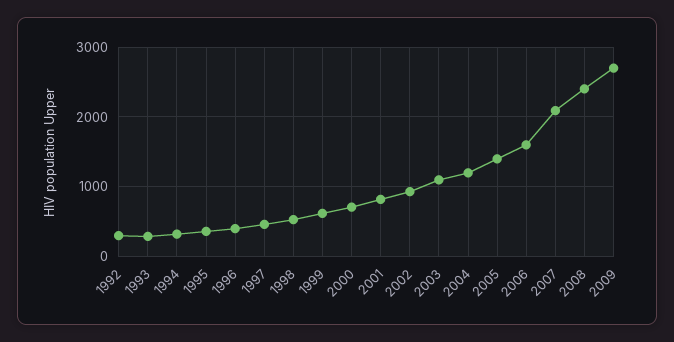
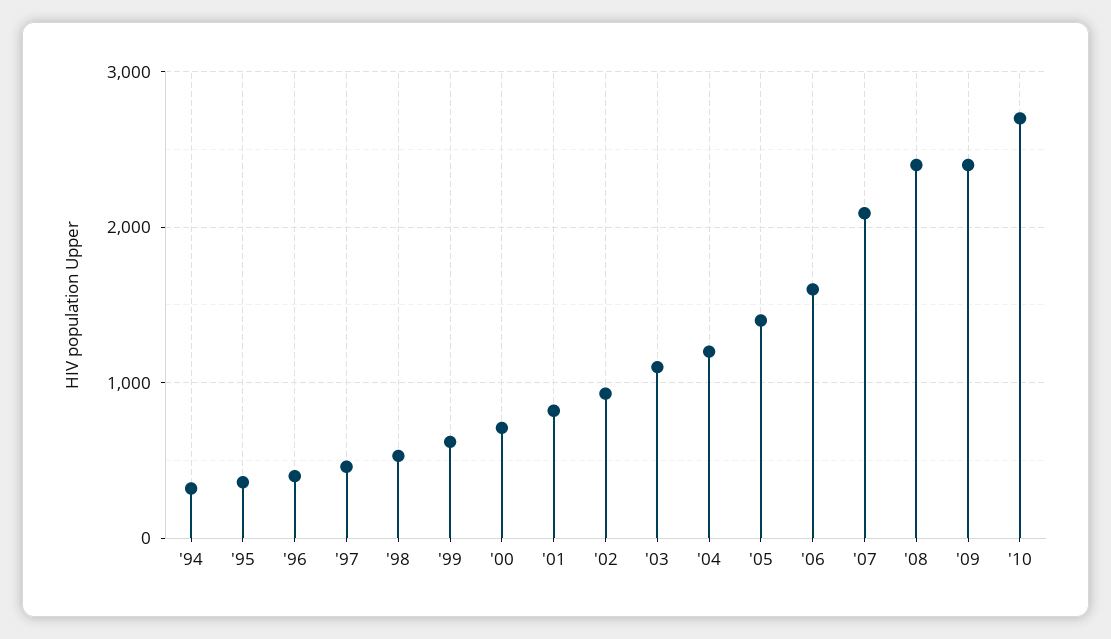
1992: 300 -> none
1993: 300 -> none
2009: 2700 -> 2400
'10: none -> 2700

